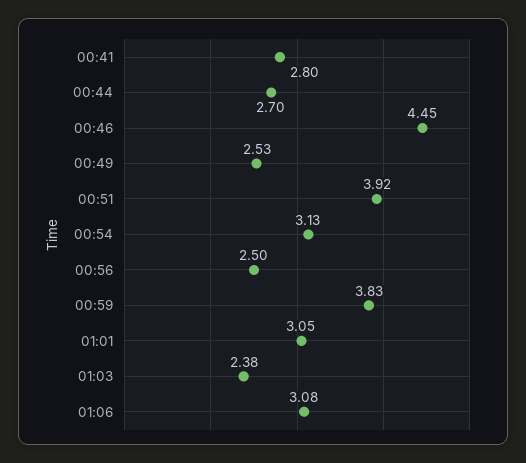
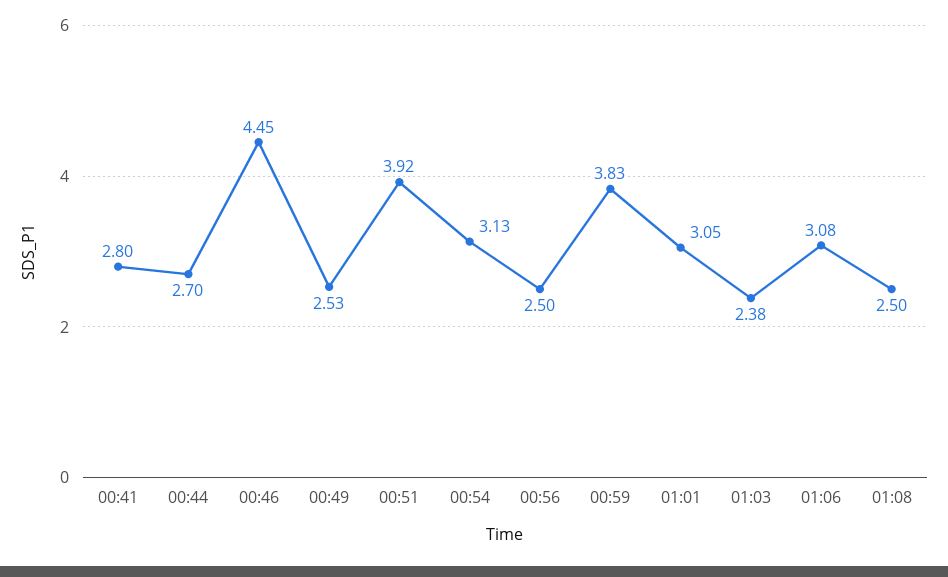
01:08: none -> 2.5

